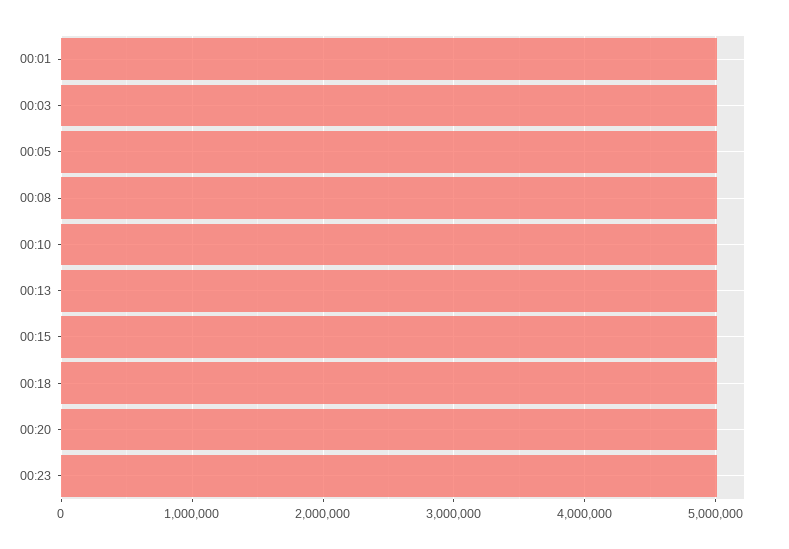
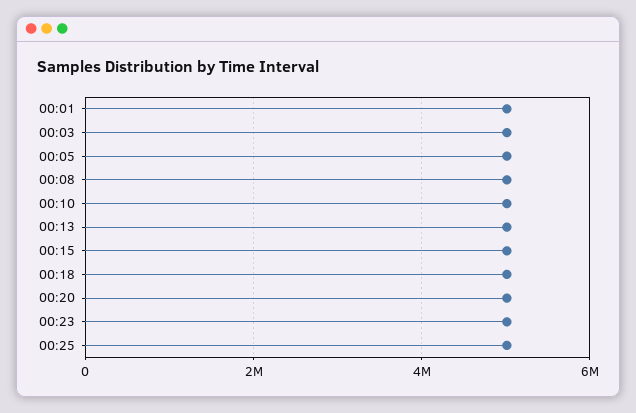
00:25: none -> 5000000

